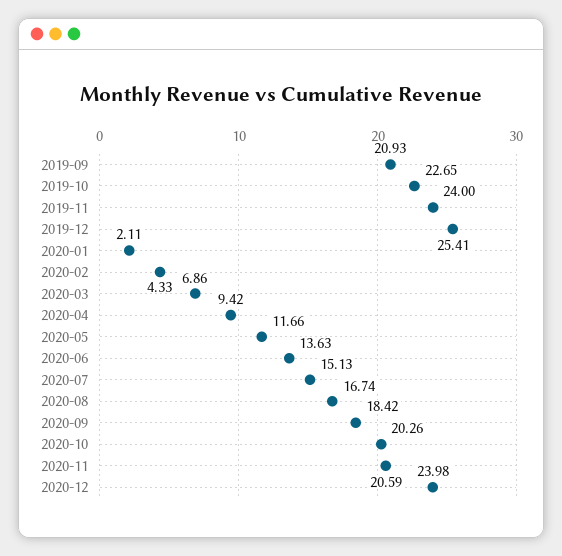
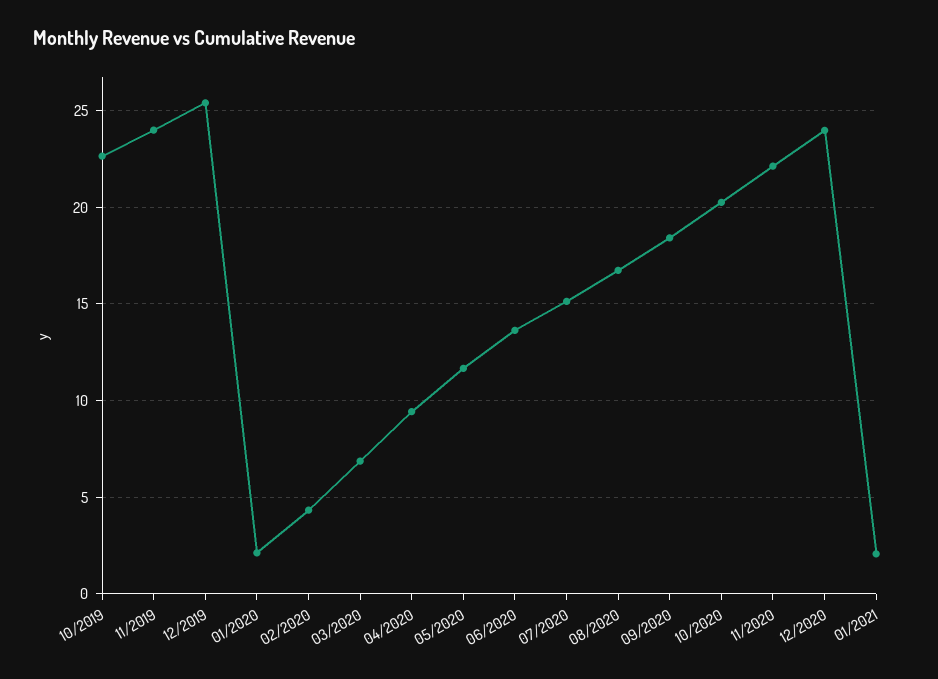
2019-09: 20.93 -> none
2020-11: 20.59 -> 22
01/2021: none -> 2

